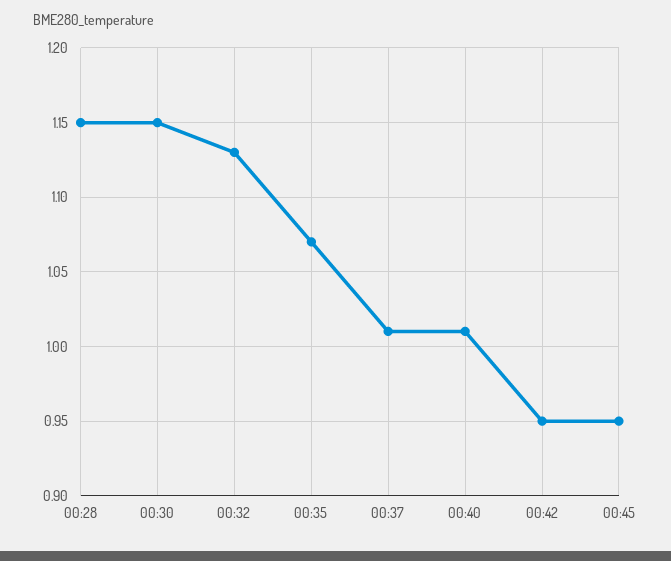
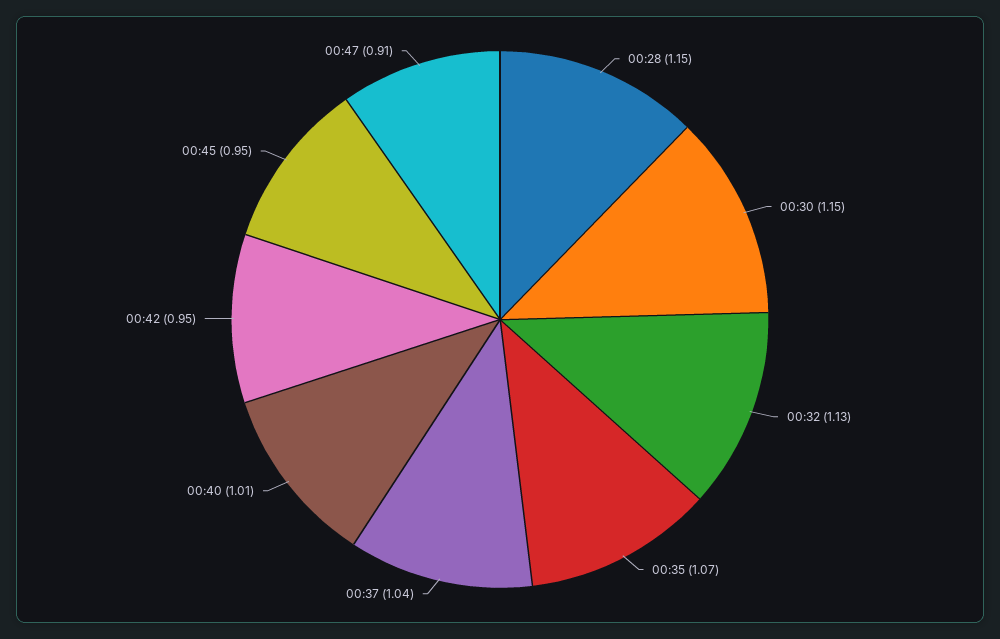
00:37: 1.01 -> 1.04
00:47: none -> 0.91

